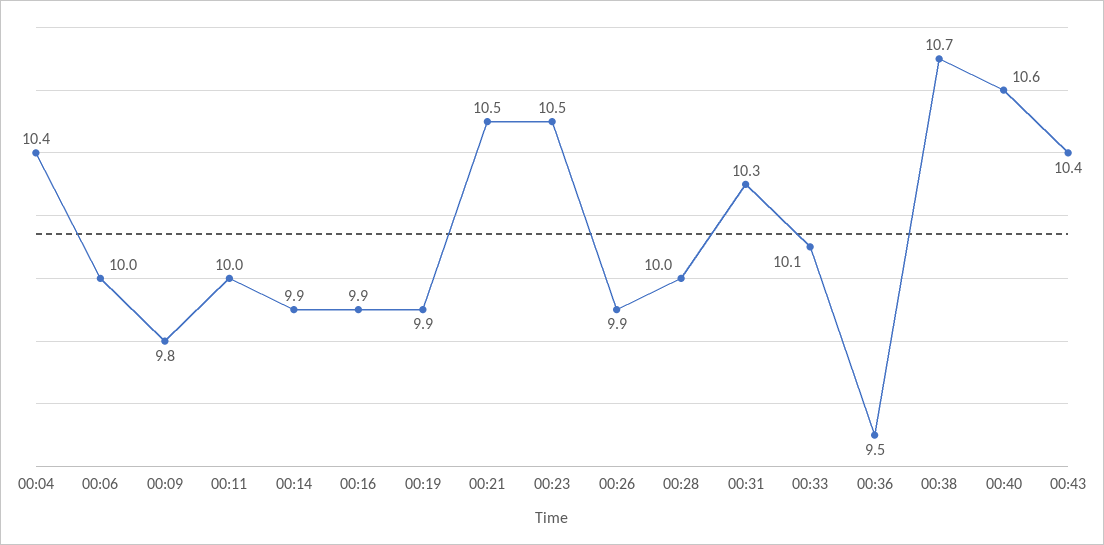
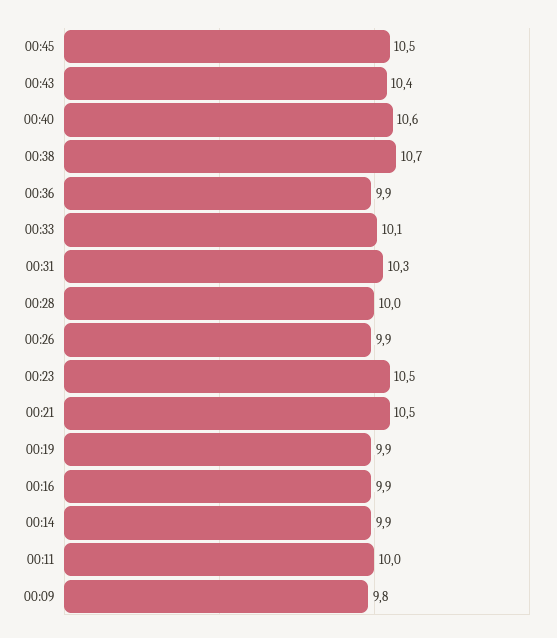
00:04: 10.4 -> none
00:06: 10 -> none
00:36: 9.5 -> 9.9
00:45: none -> 10.5

